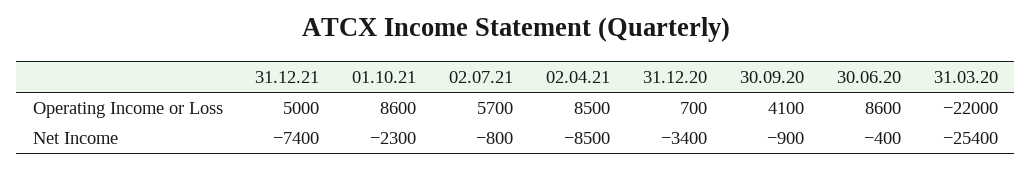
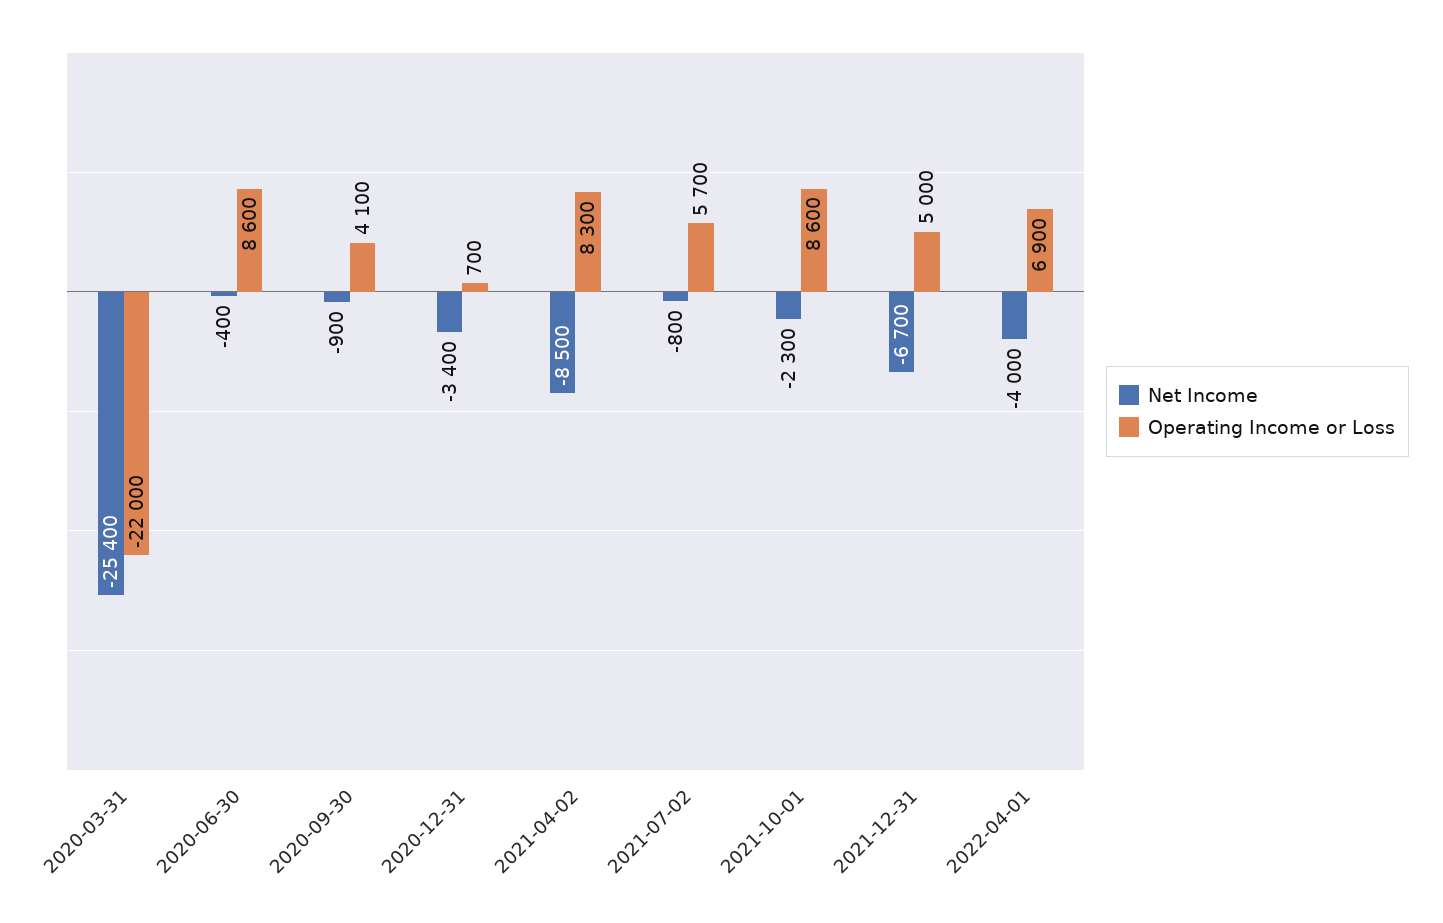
Operating Income or Loss, 02.04.21: 8500 -> 8300
Net Income, 31.12.21: -7400 -> -6700
Net Income, 2022-04-01: none -> -4000
Operating Income or Loss, 2022-04-01: none -> 6900

